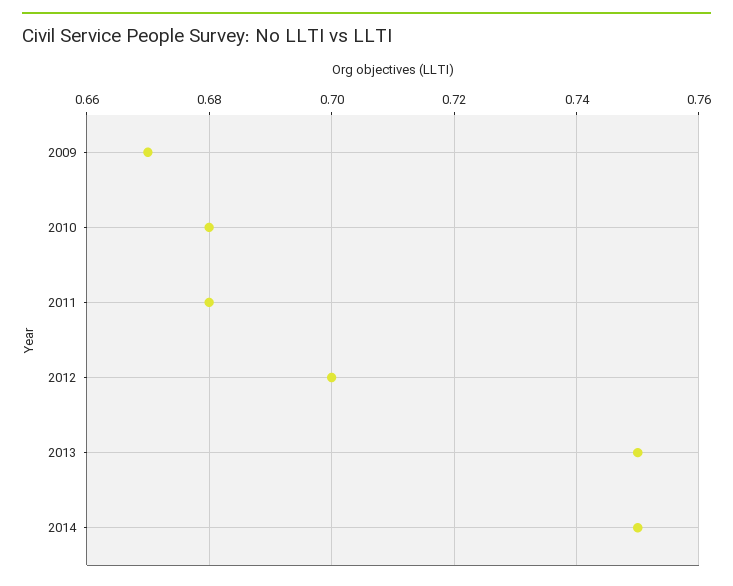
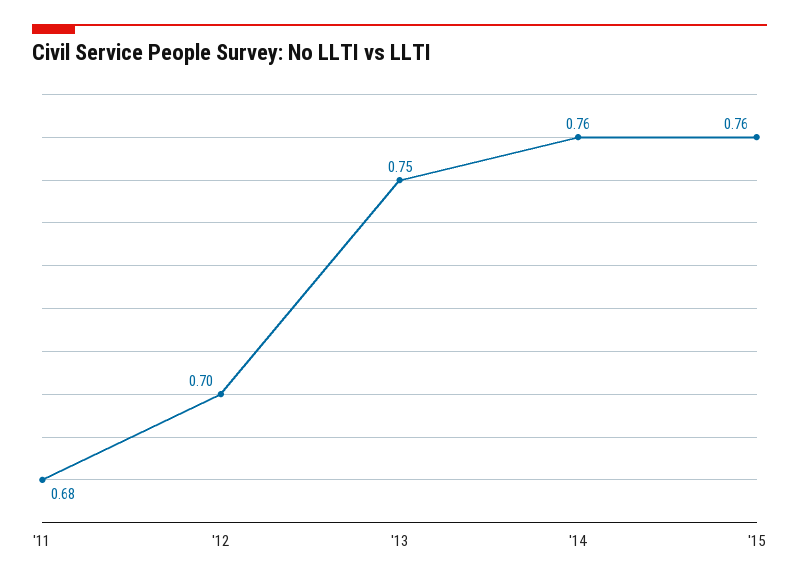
2009: 0.67 -> none
2010: 0.68 -> none
2014: 0.75 -> 0.76
'15: none -> 0.76

